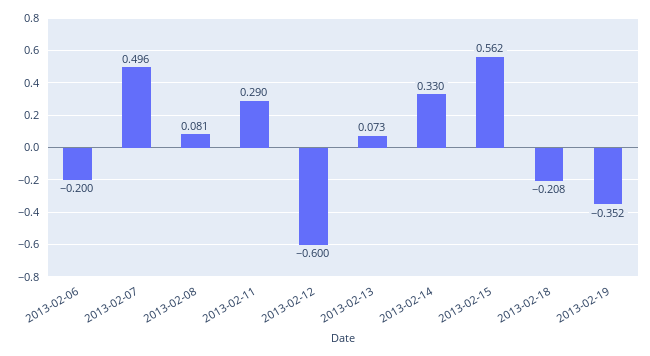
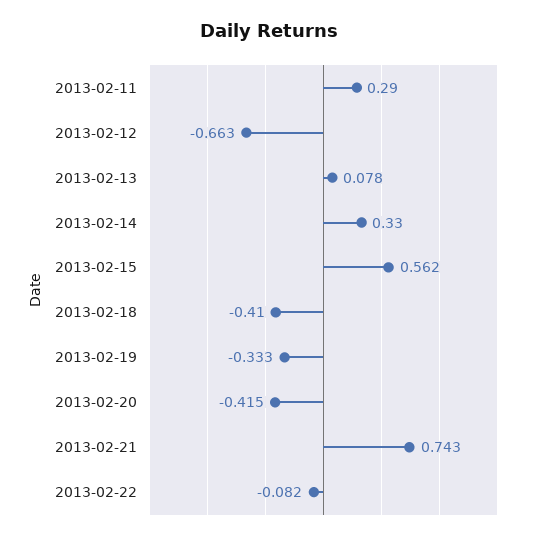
2013-02-06: -0.2 -> none
2013-02-07: 0.496 -> none
2013-02-08: 0.081 -> none
2013-02-12: -0.6 -> -0.663
2013-02-13: 0.073 -> 0.078
2013-02-18: -0.208 -> -0.41
2013-02-19: -0.352 -> -0.333
2013-02-20: none -> -0.415
2013-02-21: none -> 0.743
2013-02-22: none -> -0.082

